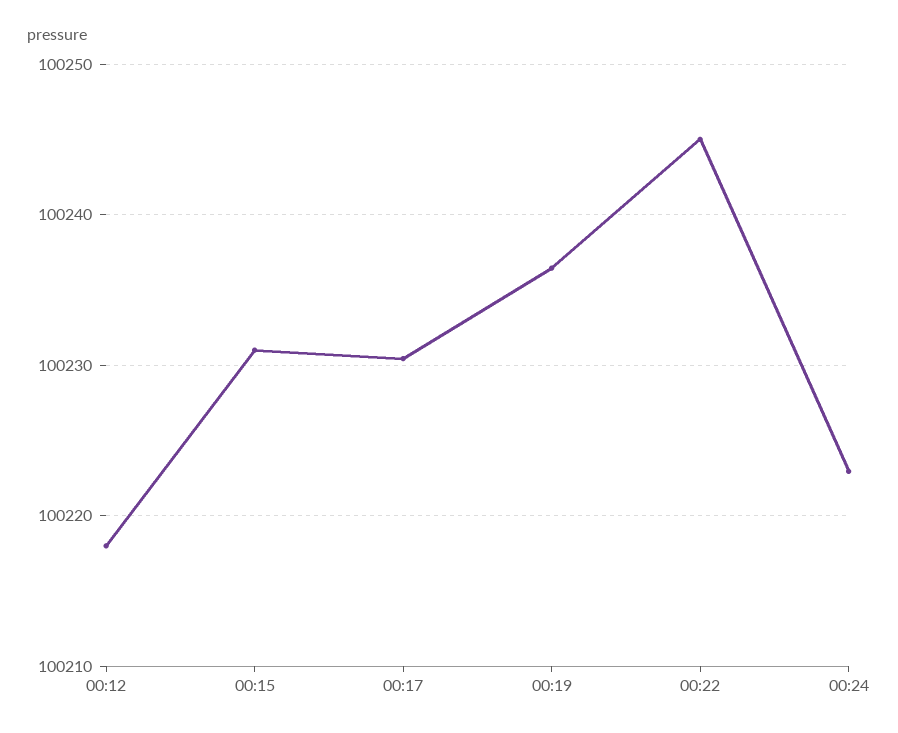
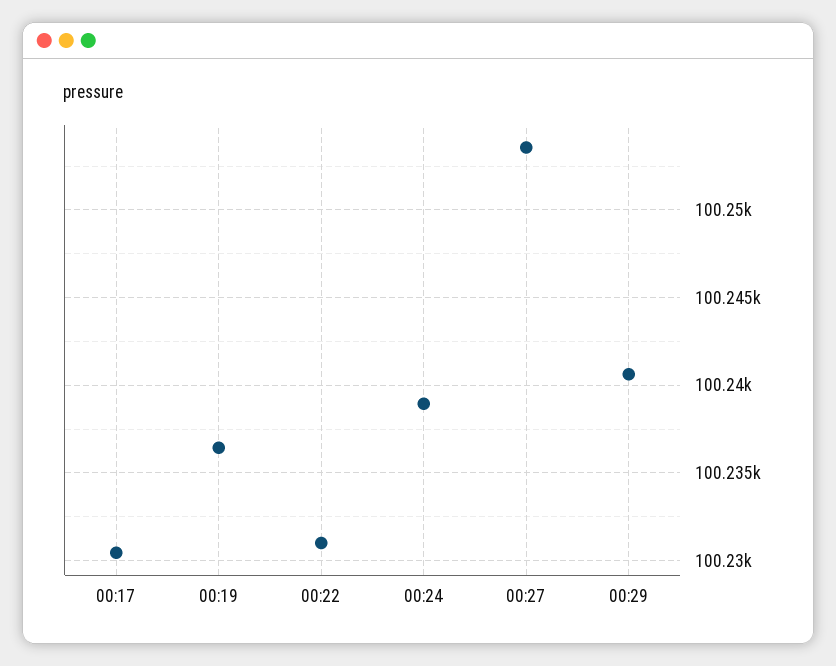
00:12: 100218 -> none
00:15: 100231 -> none
00:22: 100245 -> 100231
00:24: 100223 -> 100239
00:27: none -> 100253.5
00:29: none -> 100240.5

